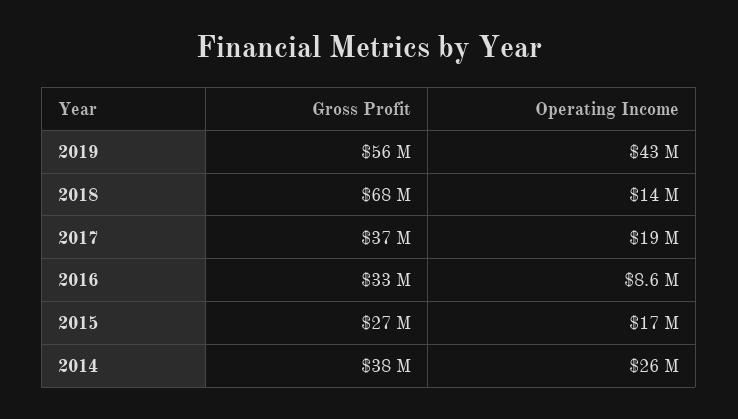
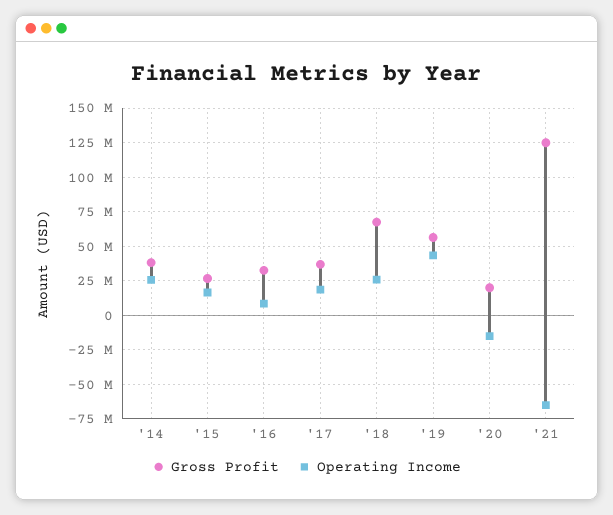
Operating Income, 2018: 14000000 -> 25000000
Gross Profit, '20: none -> 20000000
Operating Income, '20: none -> -15000000
Gross Profit, '21: none -> 125000000
Operating Income, '21: none -> -65000000

